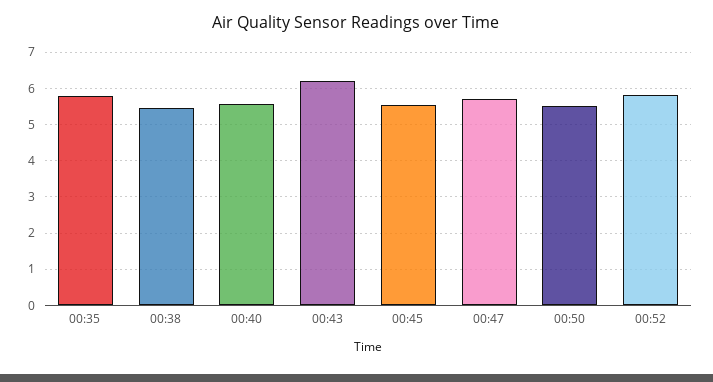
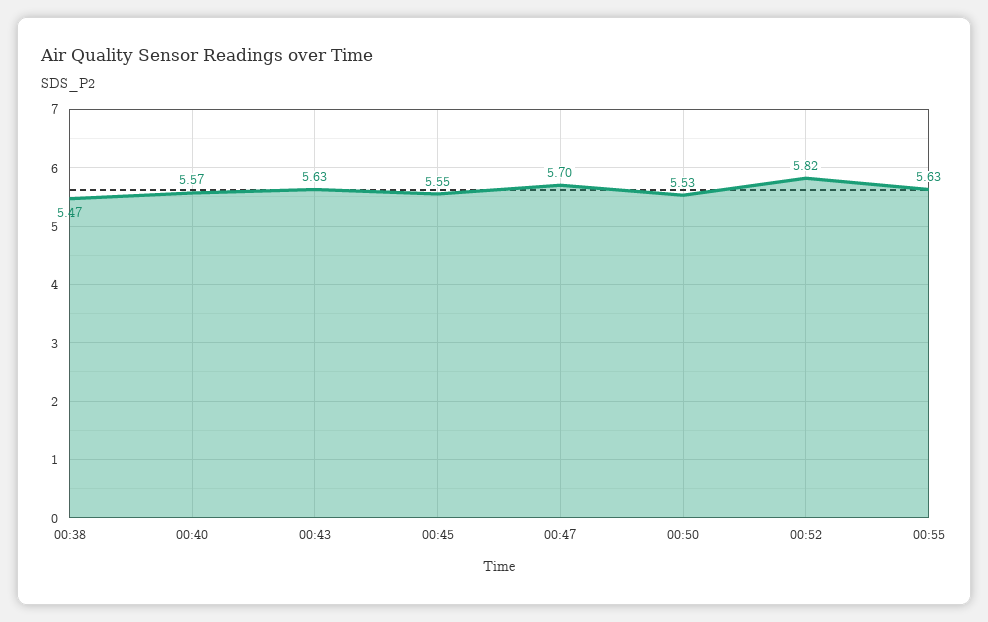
00:35: 5.8 -> none
00:43: 6.2 -> 5.63
00:55: none -> 5.63

